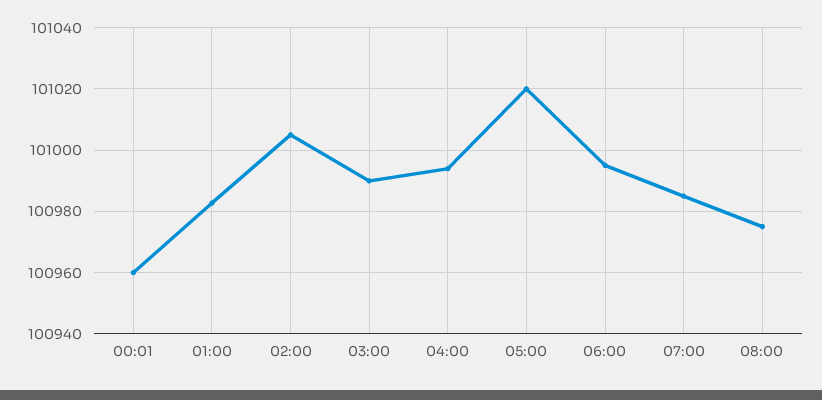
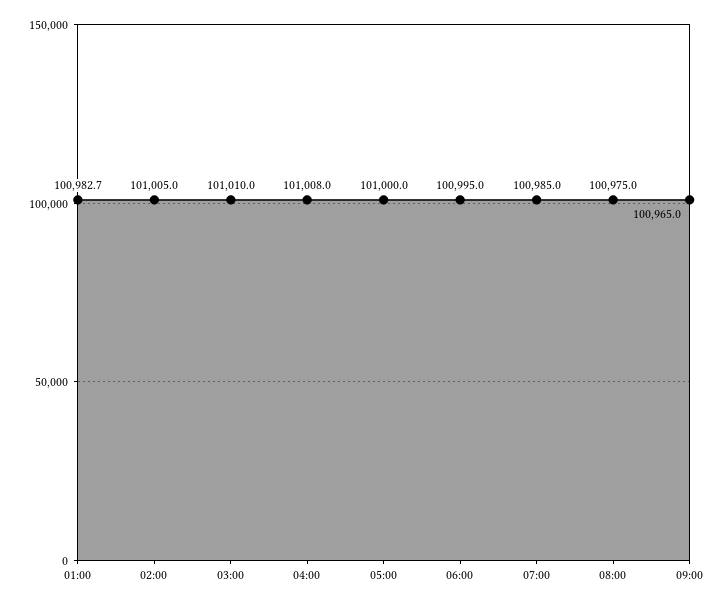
00:01: 100960 -> none
03:00: 100990 -> 101010
04:00: 100994 -> 101008
05:00: 101020 -> 101000
09:00: none -> 100965

